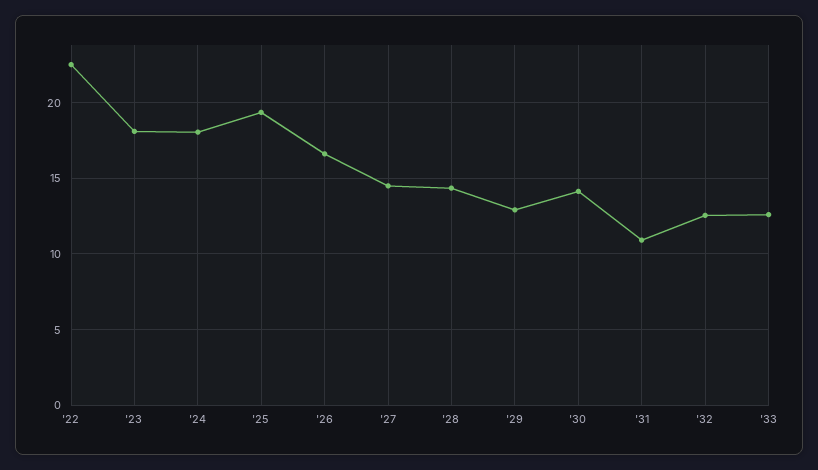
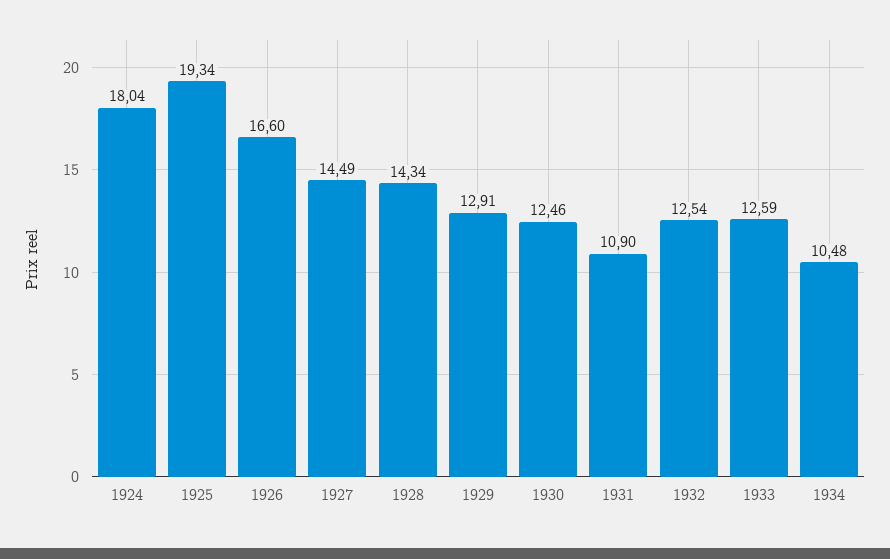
'22: 22.5 -> none
'23: 18 -> none
'30: 14 -> 12.46
1934: none -> 10.48

